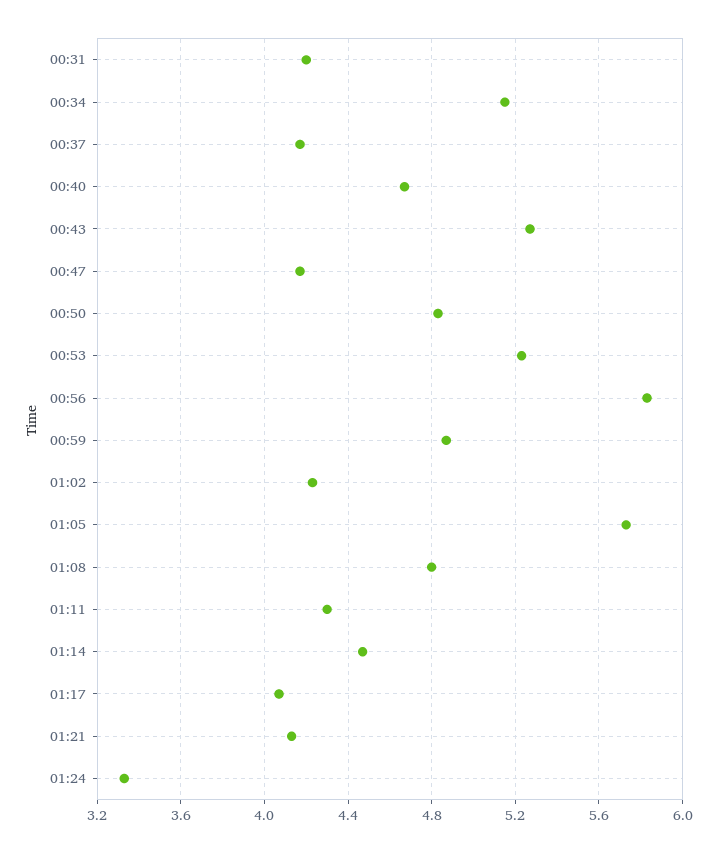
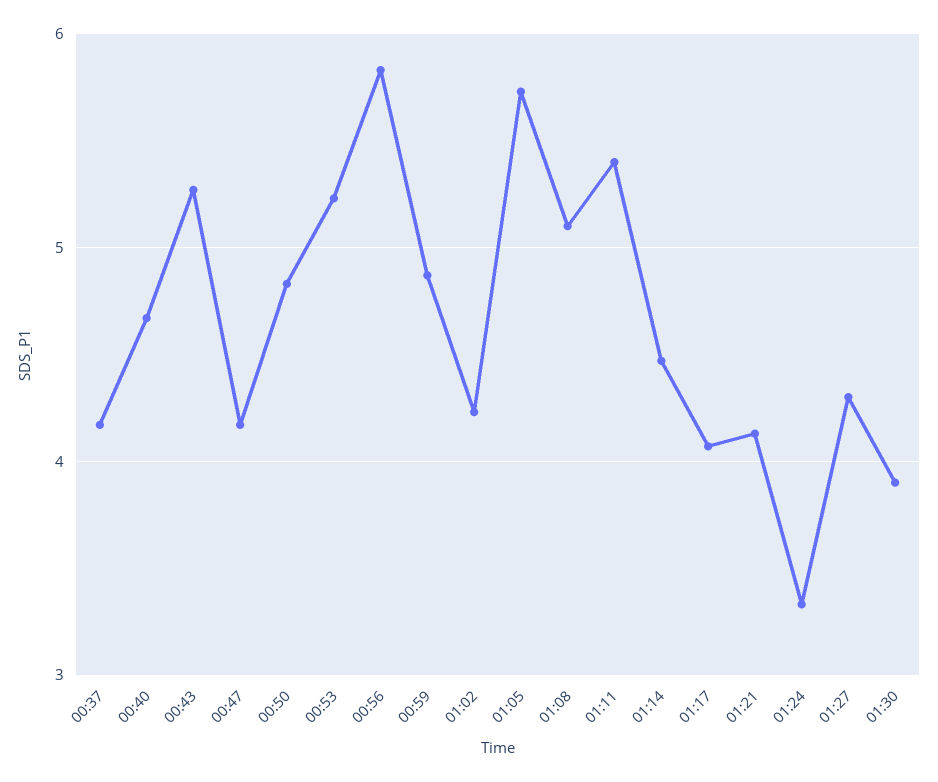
00:31: 4.2 -> none
00:34: 5.15 -> none
01:08: 4.8 -> 5.1
01:11: 4.3 -> 5.4
01:27: none -> 4.3
01:30: none -> 3.9

